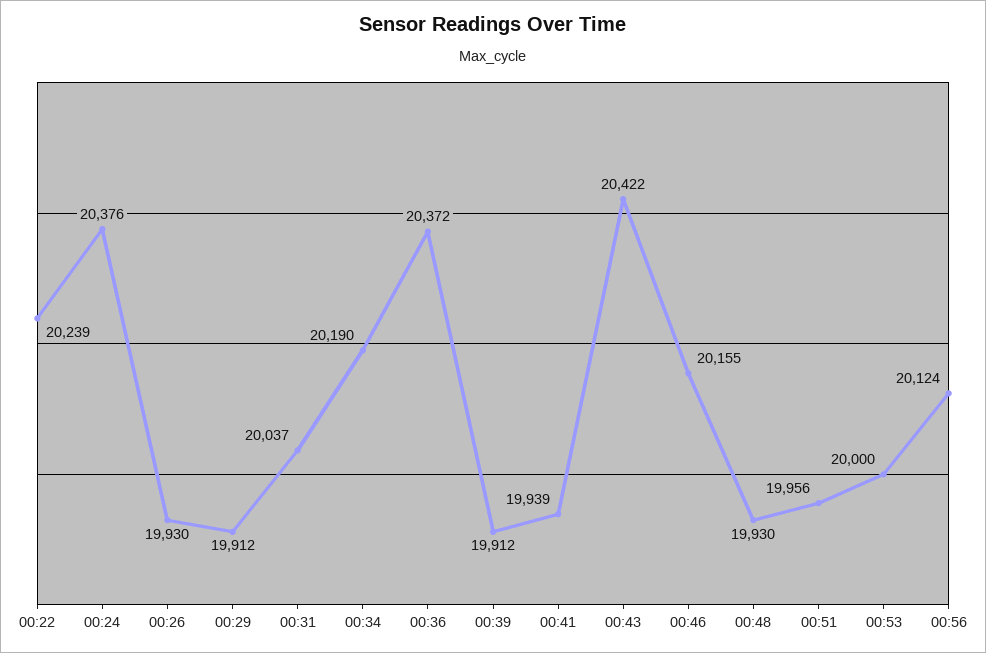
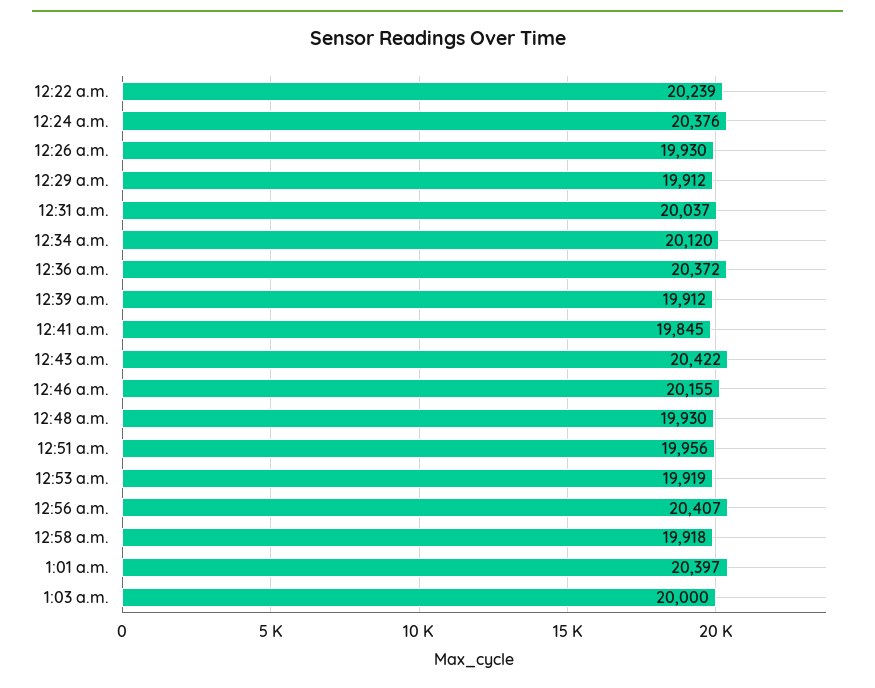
00:34: 20190 -> 20120
00:41: 19939 -> 19845
00:53: 20000 -> 19919
00:56: 20124 -> 20407
12:58 a.m.: none -> 19918
1:01 a.m.: none -> 20397
1:03 a.m.: none -> 20000

